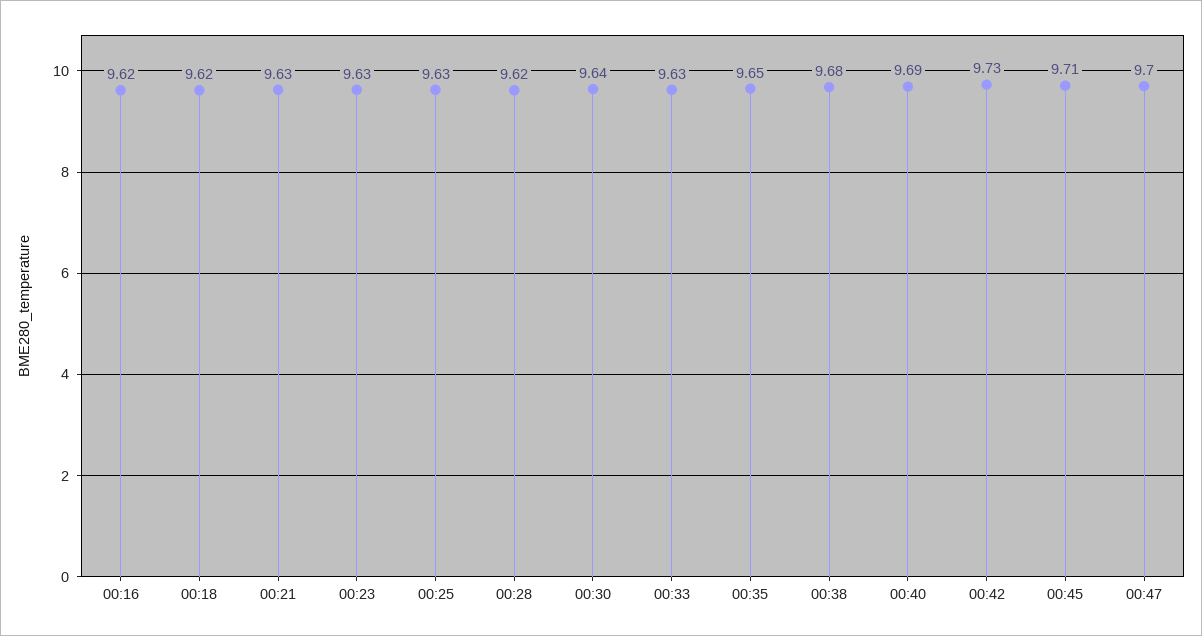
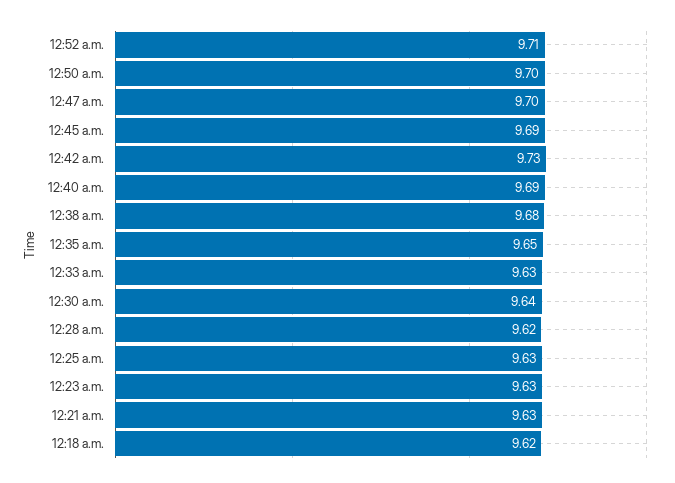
00:16: 9.62 -> none
00:45: 9.71 -> 9.69
12:52 a.m.: none -> 9.71
12:50 a.m.: none -> 9.7

